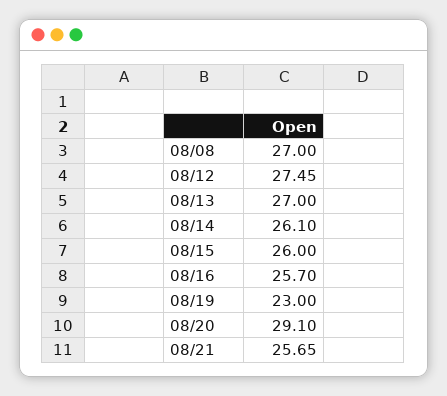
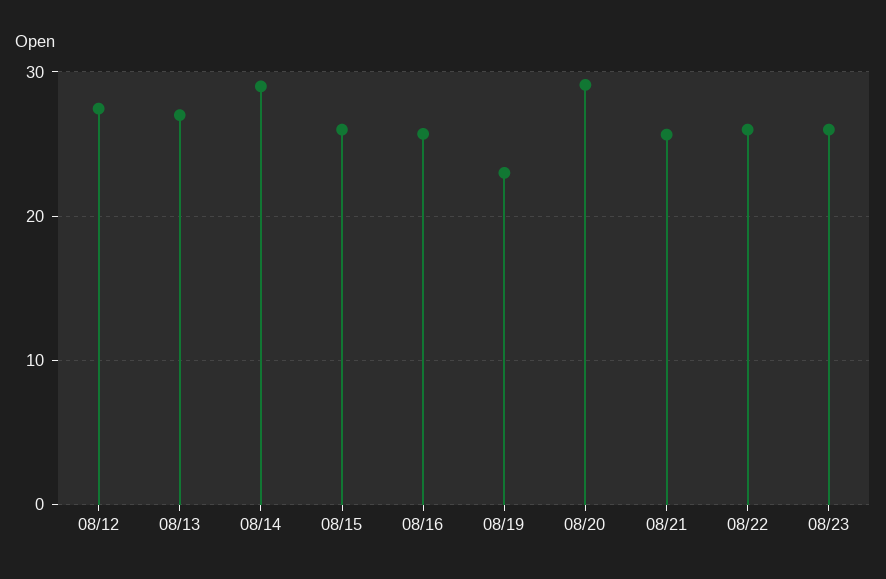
08/08: 27 -> none
08/14: 26.1 -> 29
08/22: none -> 26
08/23: none -> 26

